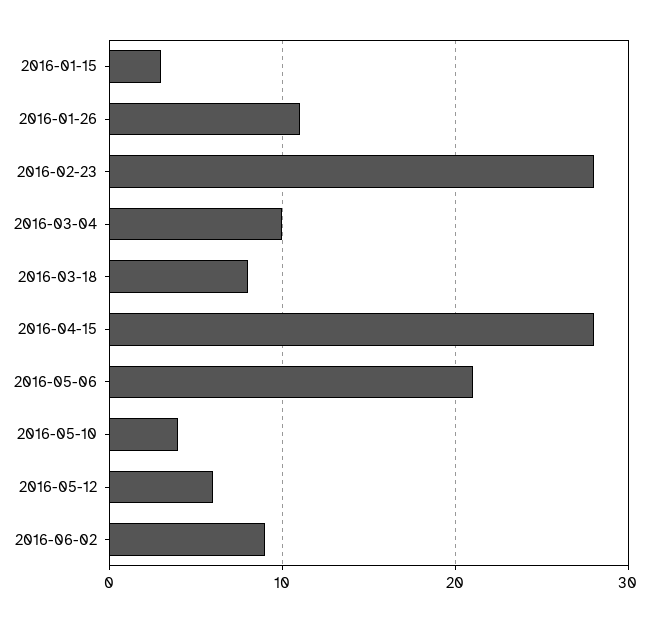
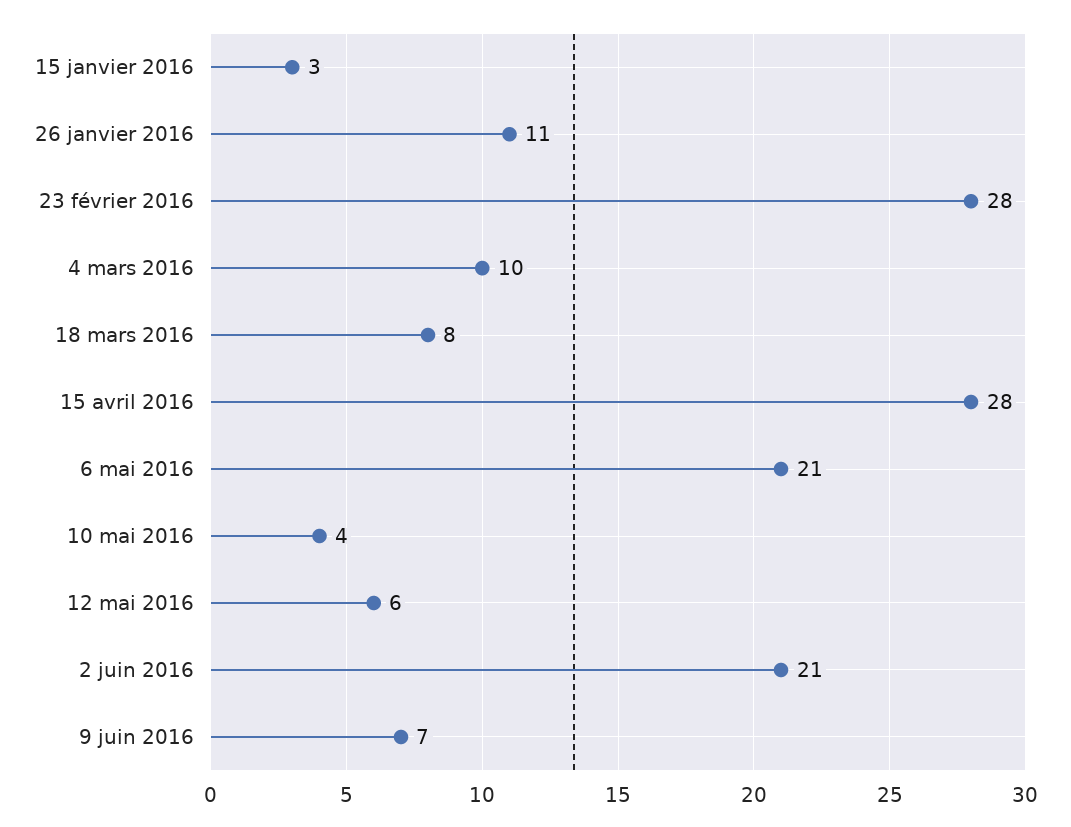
2016-06-02: 9 -> 21
9 juin 2016: none -> 7

